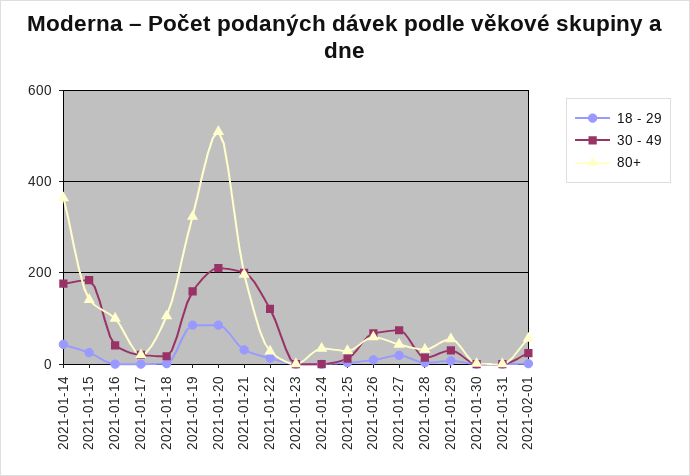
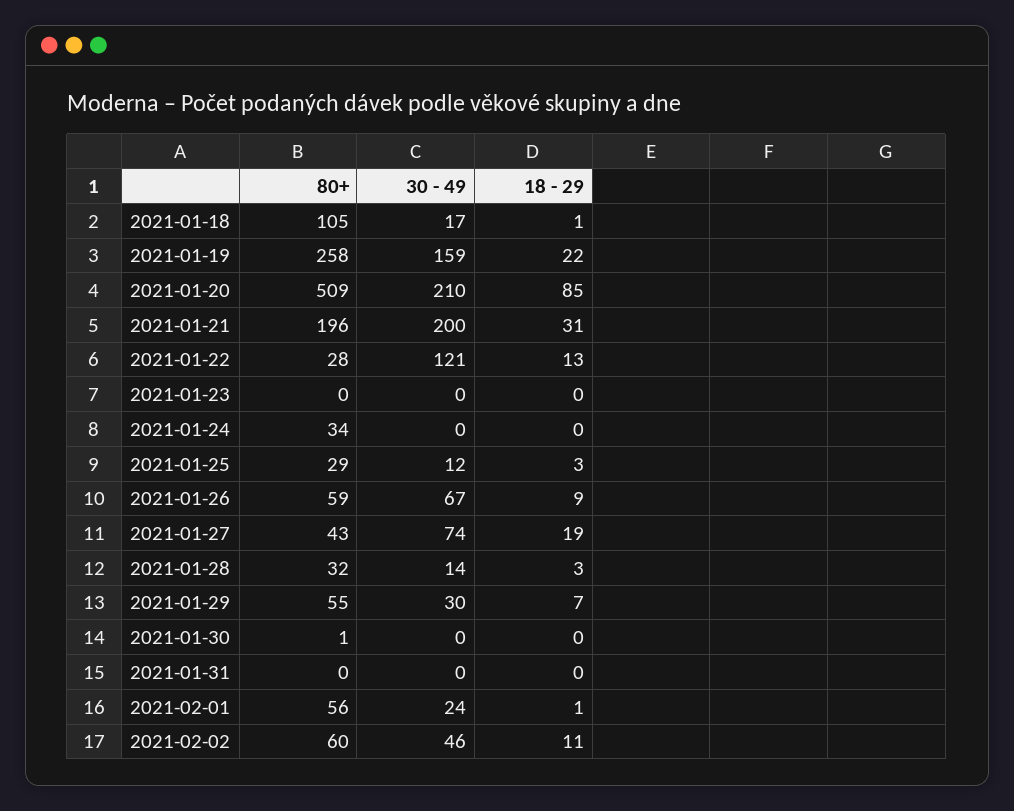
18 - 29, 2021-01-14: 40 -> none
30 - 49, 2021-01-14: 180 -> none
80+, 2021-01-14: 360 -> none
18 - 29, 2021-01-15: 20 -> none
30 - 49, 2021-01-15: 180 -> none
80+, 2021-01-15: 140 -> none
18 - 29, 2021-01-16: 0 -> none
30 - 49, 2021-01-16: 40 -> none
80+, 2021-01-16: 100 -> none
18 - 29, 2021-01-17: 0 -> none
30 - 49, 2021-01-17: 20 -> none
80+, 2021-01-17: 20 -> none
18 - 29, 2021-01-19: 80 -> 22
80+, 2021-01-19: 320 -> 258
80+, 2021-02-02: none -> 60
30 - 49, 2021-02-02: none -> 46
18 - 29, 2021-02-02: none -> 11

